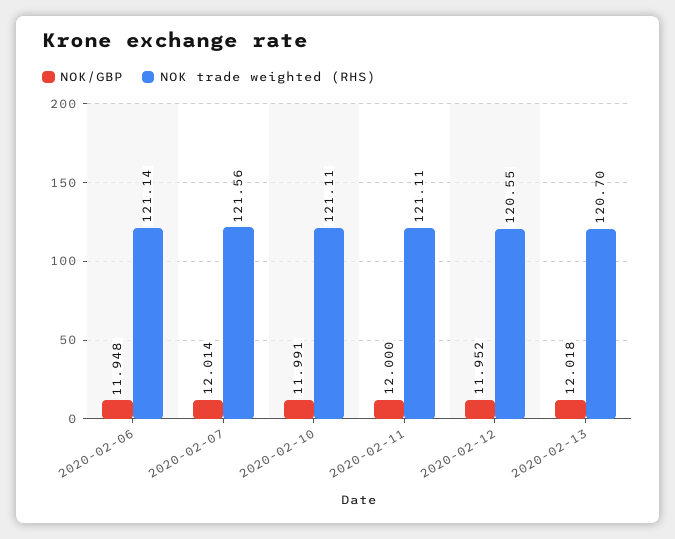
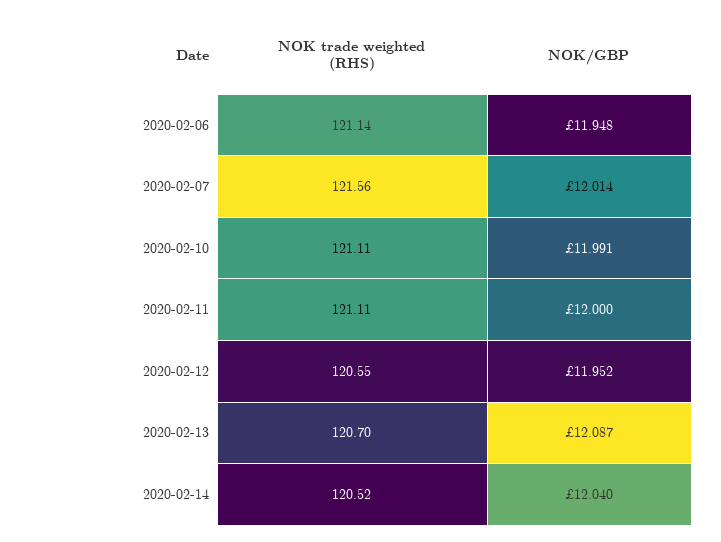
NOK/GBP, 2020-02-13: 12.018 -> 12.087
NOK trade weighted (RHS), 2020-02-14: none -> 120.52
NOK/GBP, 2020-02-14: none -> 12.04

